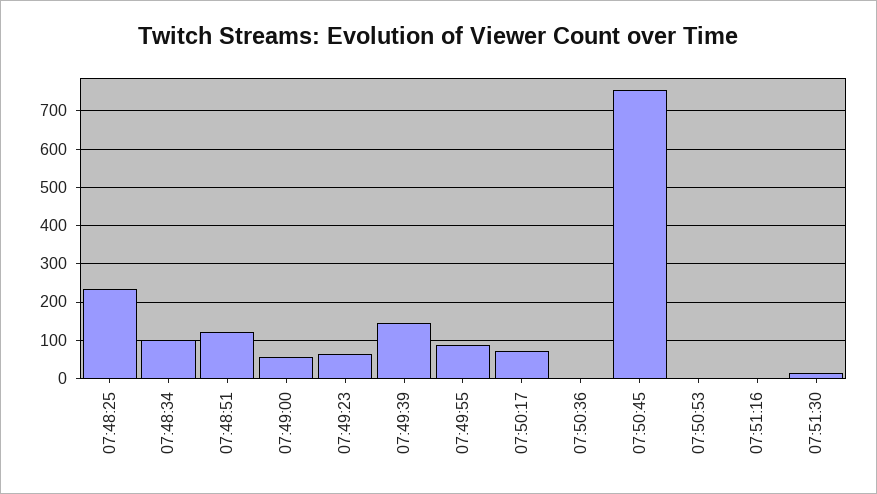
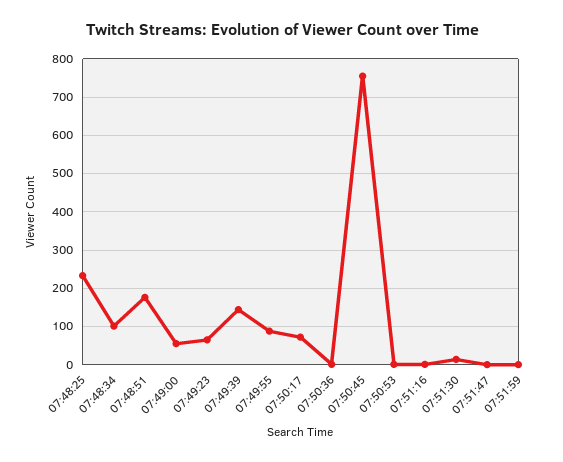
07:48:51: 120 -> 180
07:51:47: none -> 0
07:51:59: none -> 0

